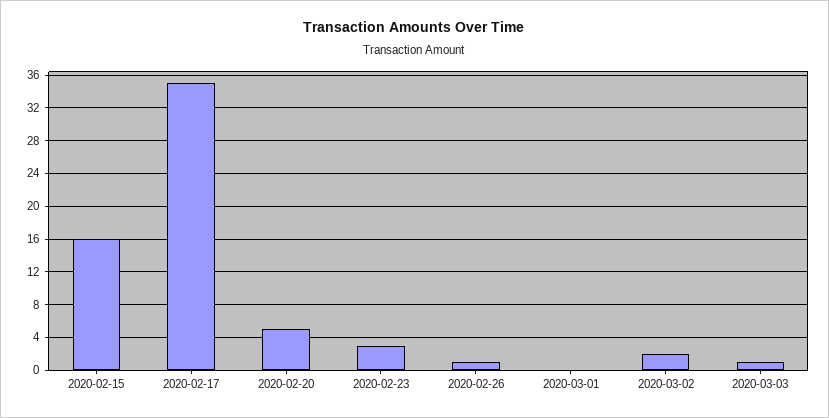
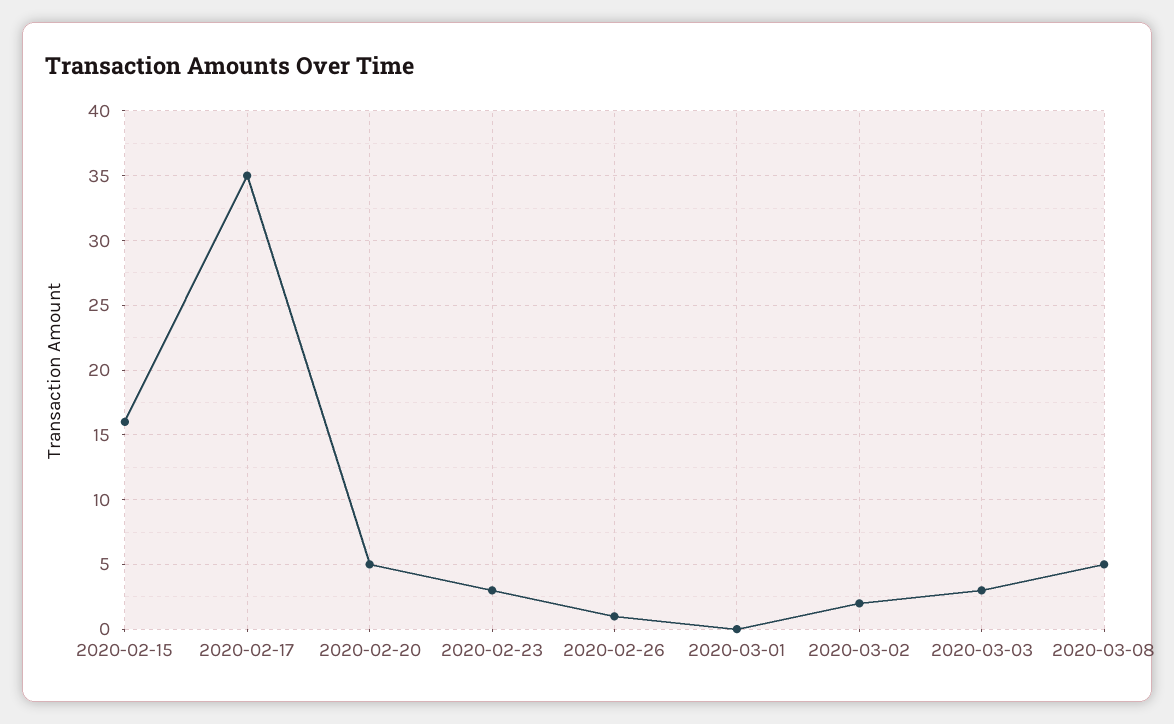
2020-03-03: 1 -> 3
2020-03-08: none -> 5

